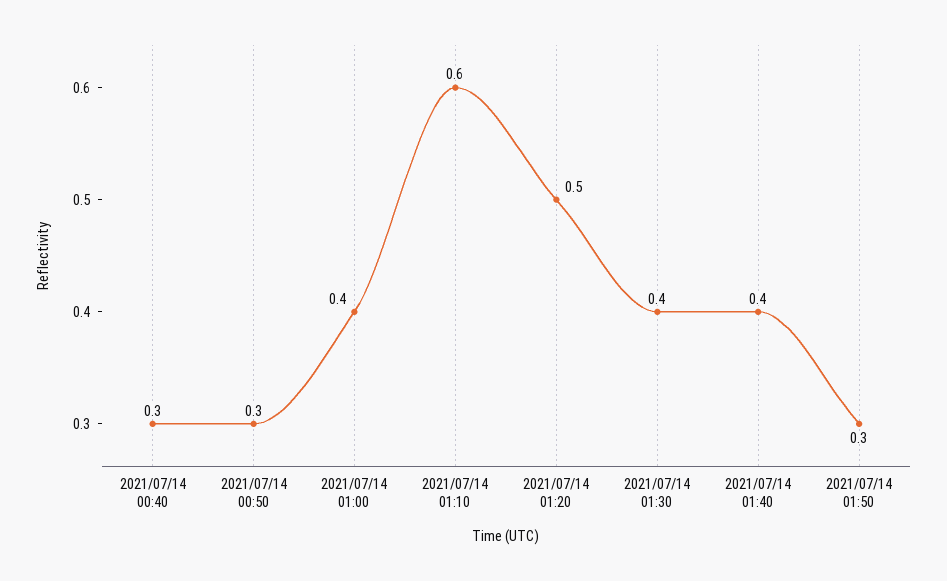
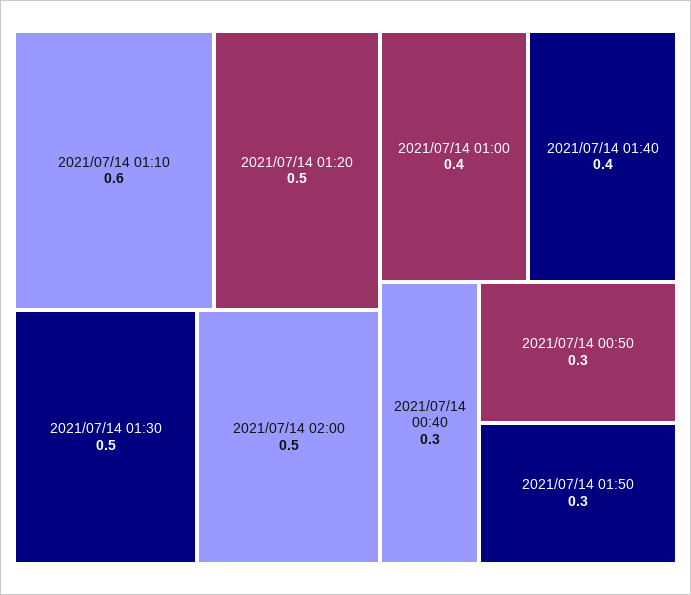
2021/07/14 01:30: 0.4 -> 0.5
2021/07/14 02:00: none -> 0.5

